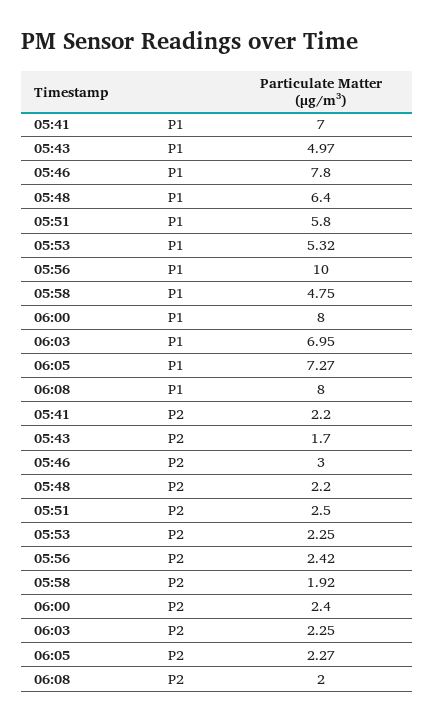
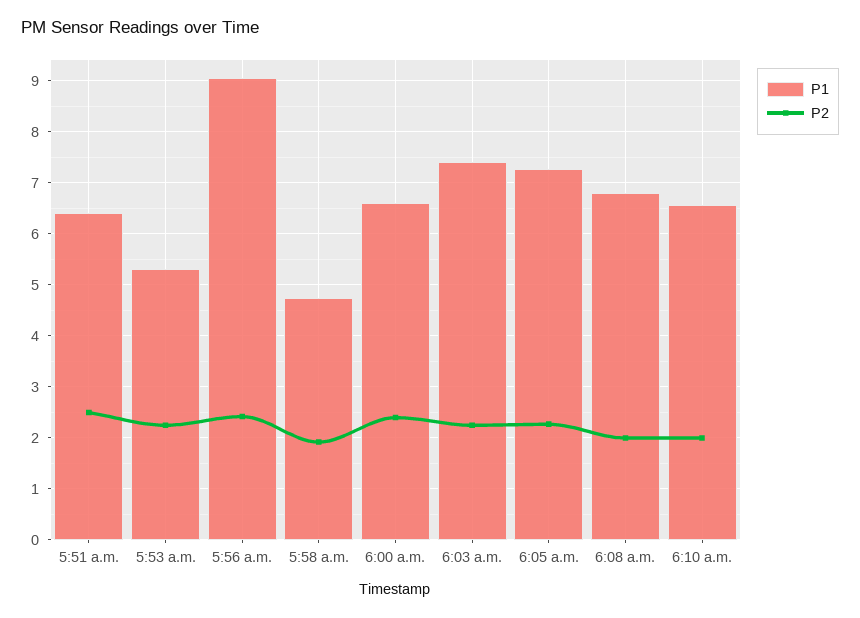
P1, 05:41: 7 -> none
P1, 05:43: 4.97 -> none
P1, 05:46: 7.8 -> none
P1, 05:48: 6.4 -> none
P1, 05:51: 5.8 -> 6.4
P1, 05:56: 10 -> 9
P1, 06:00: 8 -> 6.6
P1, 06:03: 6.95 -> 7.4
P1, 06:08: 8 -> 6.8
P2, 05:41: 2.2 -> none
P2, 05:43: 1.7 -> none
P2, 05:46: 3 -> none
P2, 05:48: 2.2 -> none
P1, 6:10 a.m.: none -> 6.6
P2, 6:10 a.m.: none -> 2

